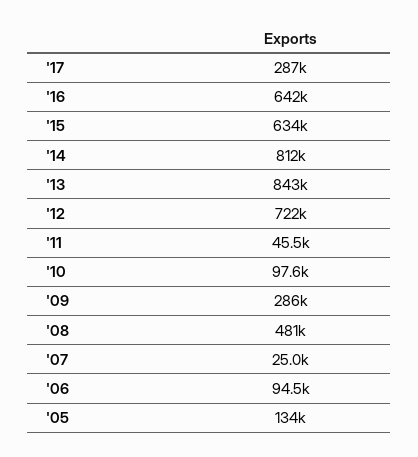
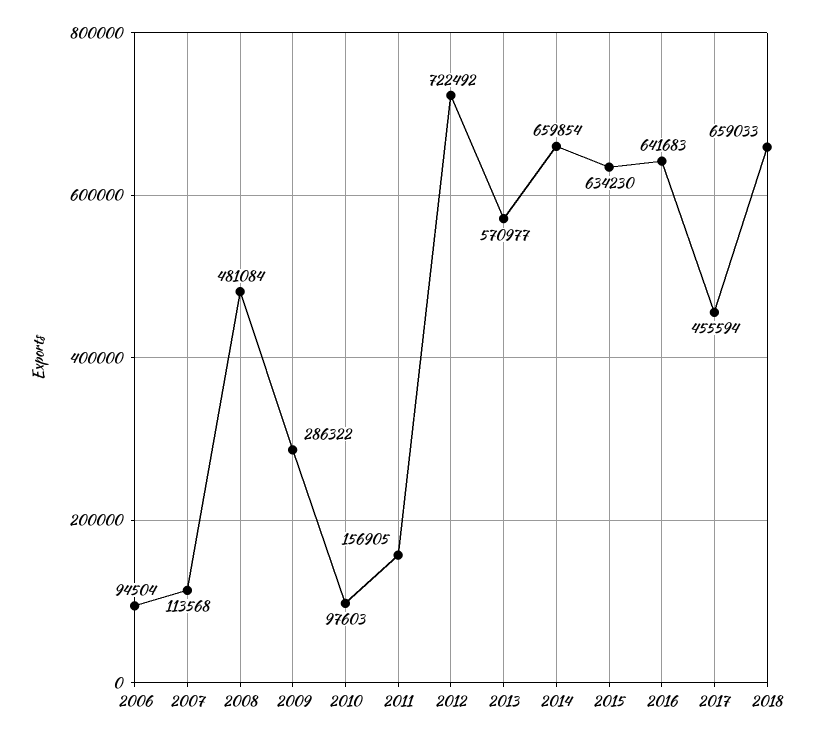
'17: 287000 -> 455594
'14: 812000 -> 659854
'13: 843000 -> 570977
'11: 45500 -> 156905
'07: 25000 -> 113568
'05: 134000 -> none
2018: none -> 659033

